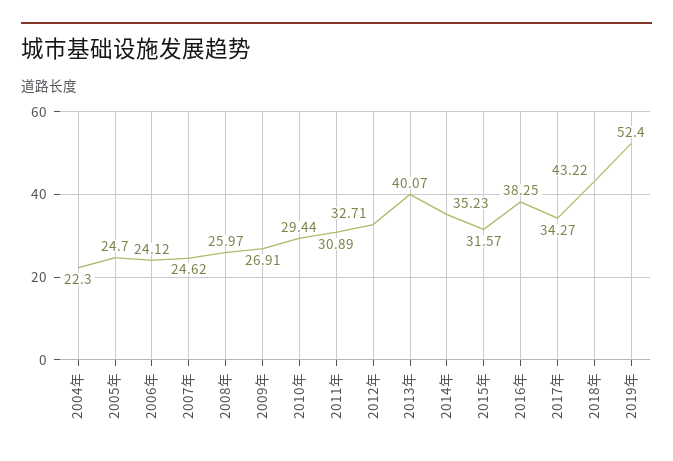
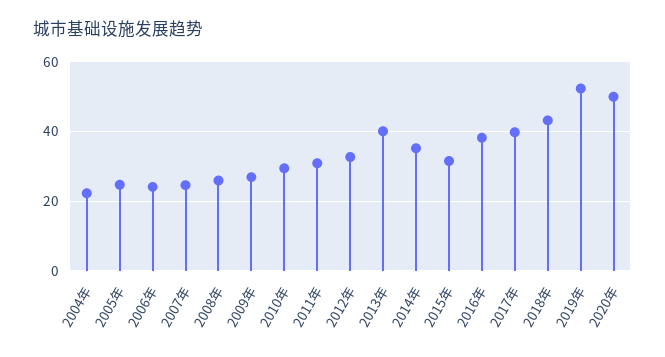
2017年: 34.27 -> 40
2020年: none -> 50

